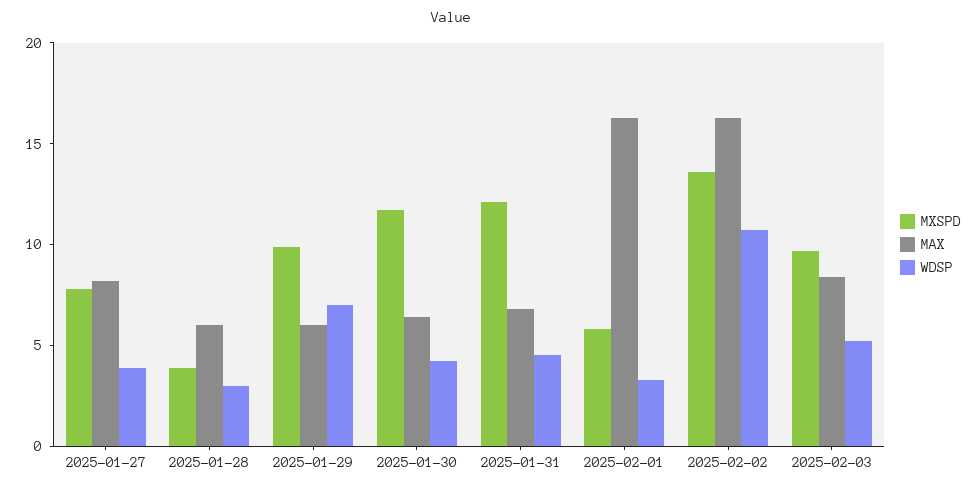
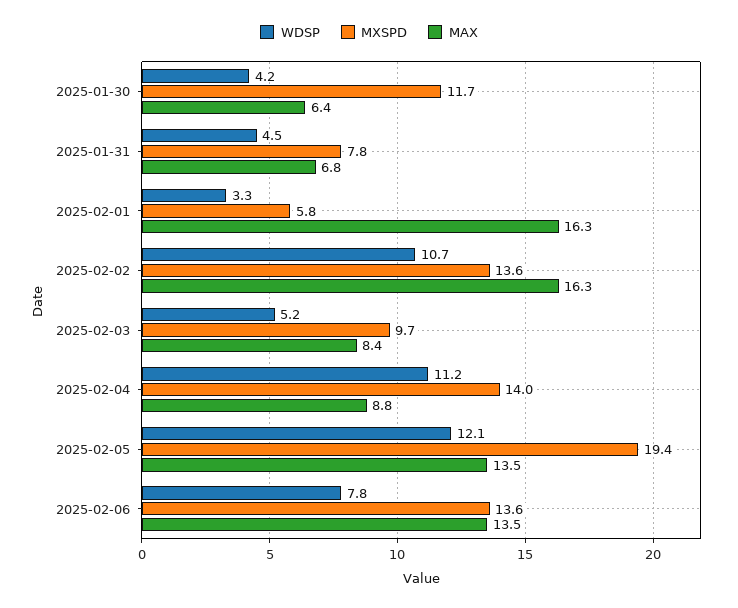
MXSPD, 2025-01-27: 8 -> none
MAX, 2025-01-27: 8 -> none
WDSP, 2025-01-27: 4 -> none
MXSPD, 2025-01-28: 4 -> none
MAX, 2025-01-28: 6 -> none
WDSP, 2025-01-28: 3 -> none
MXSPD, 2025-01-29: 10 -> none
MAX, 2025-01-29: 6 -> none
WDSP, 2025-01-29: 7 -> none
MXSPD, 2025-01-31: 12 -> 7.8
WDSP, 2025-02-04: none -> 11.2
MXSPD, 2025-02-04: none -> 14
MAX, 2025-02-04: none -> 8.8
WDSP, 2025-02-05: none -> 12.1
MXSPD, 2025-02-05: none -> 19.4
MAX, 2025-02-05: none -> 13.5
WDSP, 2025-02-06: none -> 7.8
MXSPD, 2025-02-06: none -> 13.6
MAX, 2025-02-06: none -> 13.5

